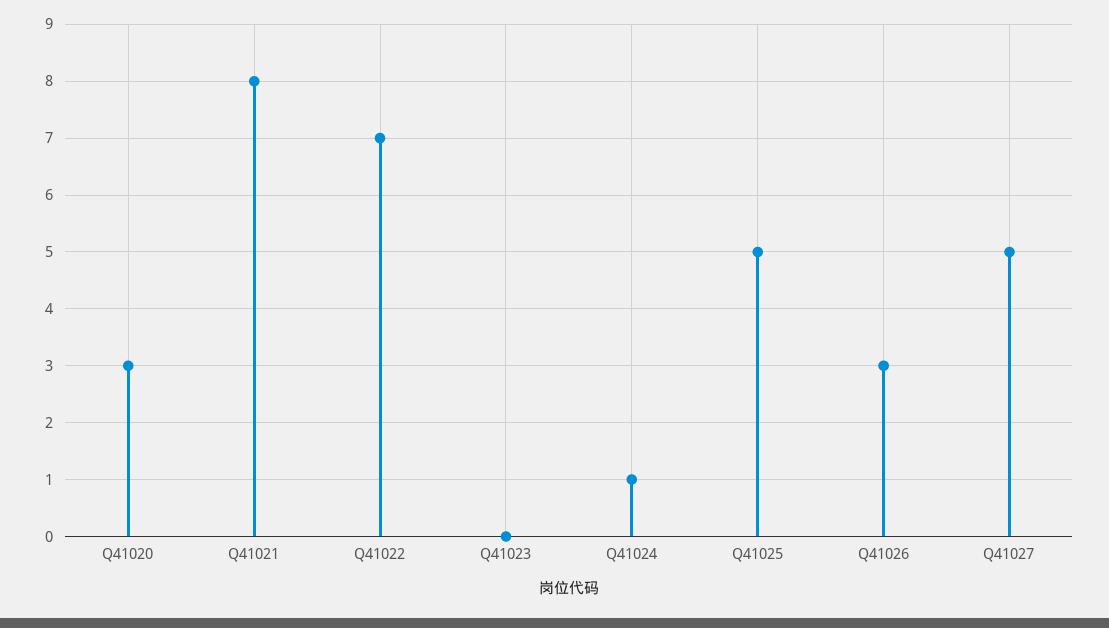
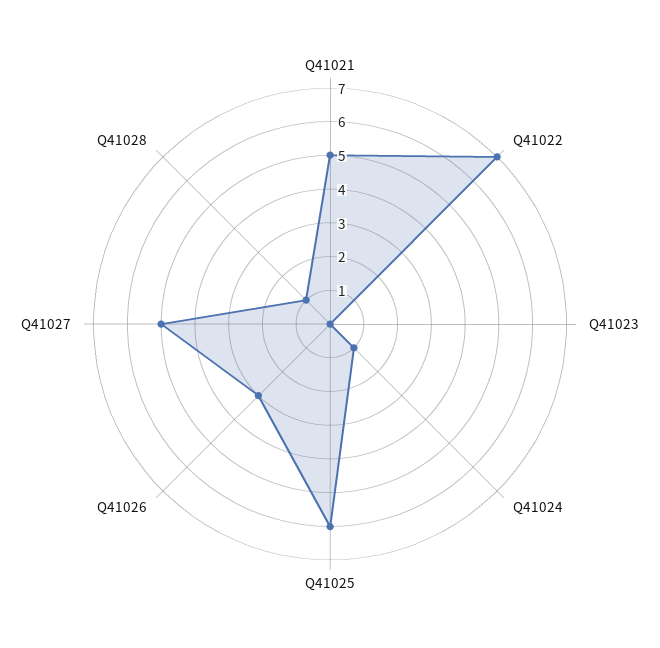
Q41020: 3 -> none
Q41021: 8 -> 5
Q41025: 5 -> 6
Q41028: none -> 1

